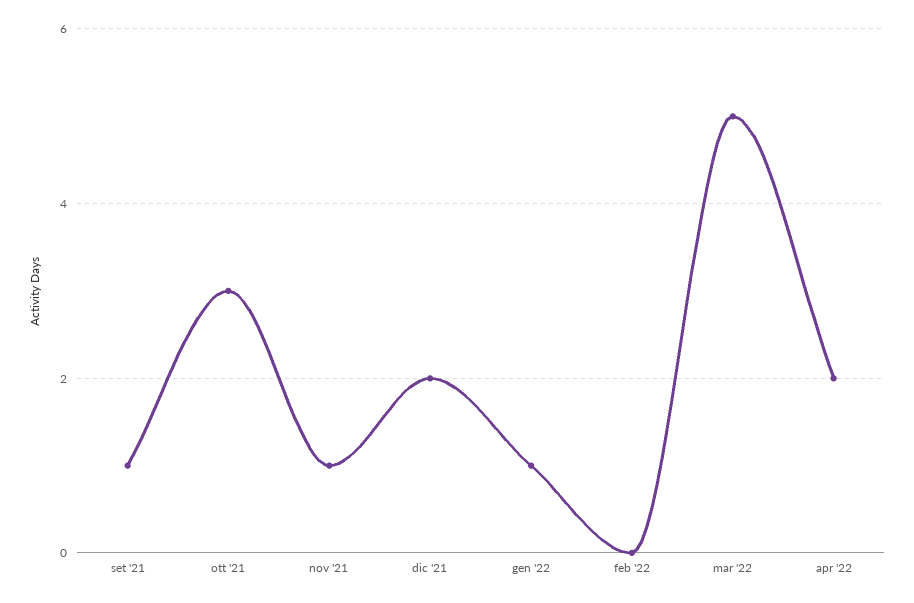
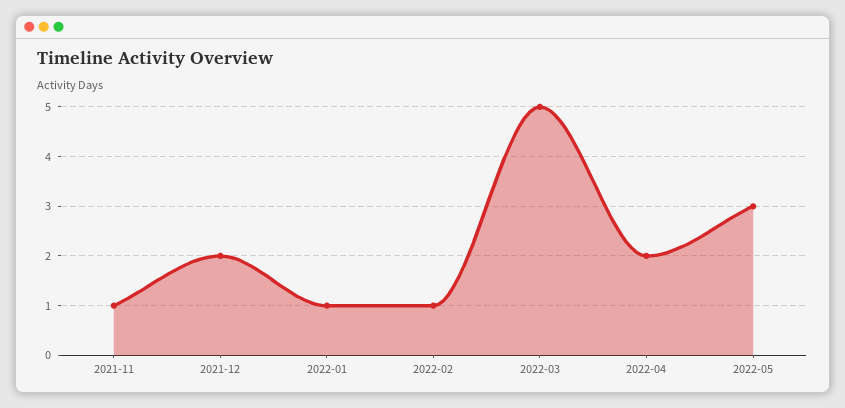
set '21: 1 -> none
ott '21: 3 -> none
feb '22: 0 -> 1
2022-05: none -> 3

